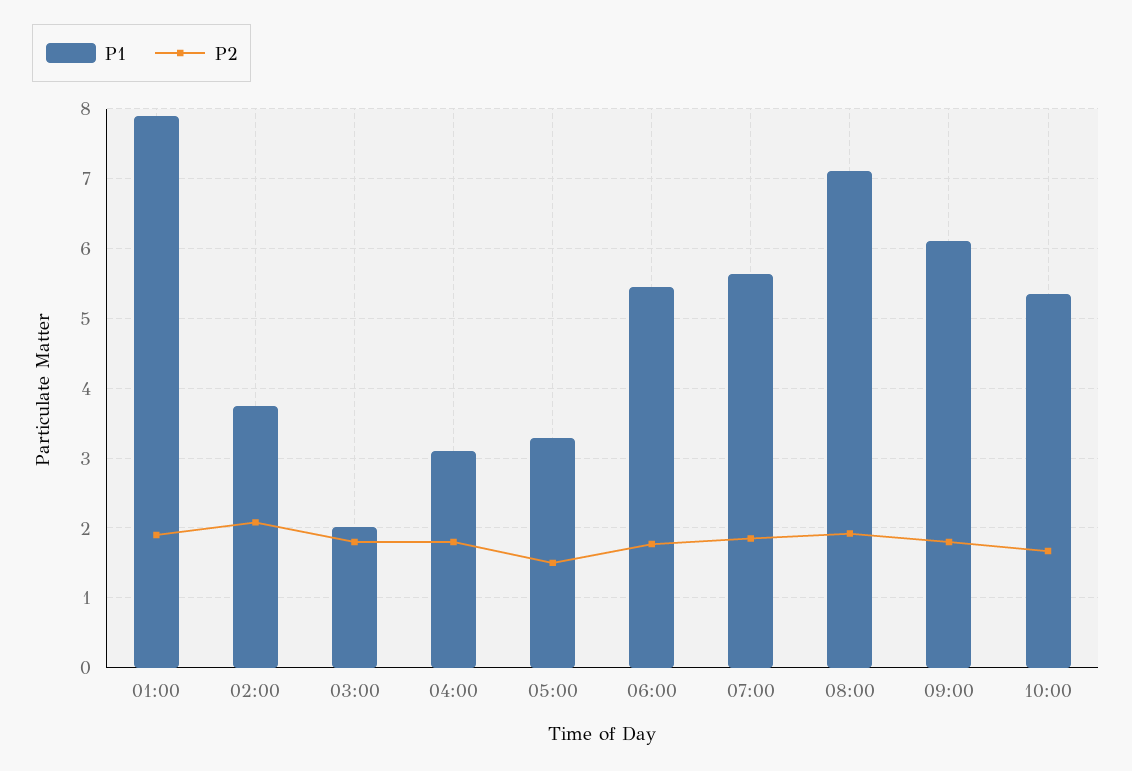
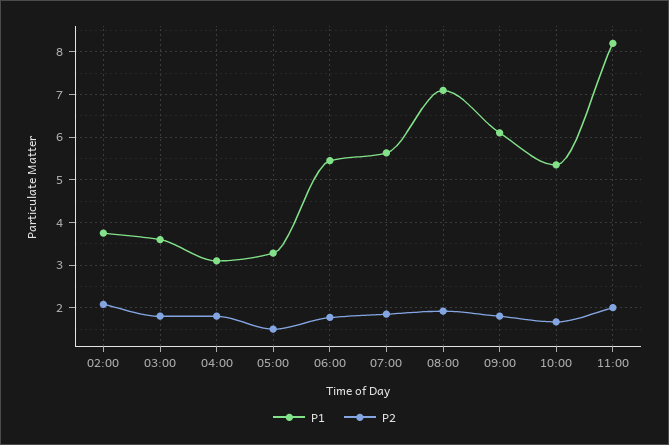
P1, 01:00: 7.9 -> none
P2, 01:00: 1.9 -> none
P1, 03:00: 2 -> 3.6
P1, 11:00: none -> 8.2
P2, 11:00: none -> 2

